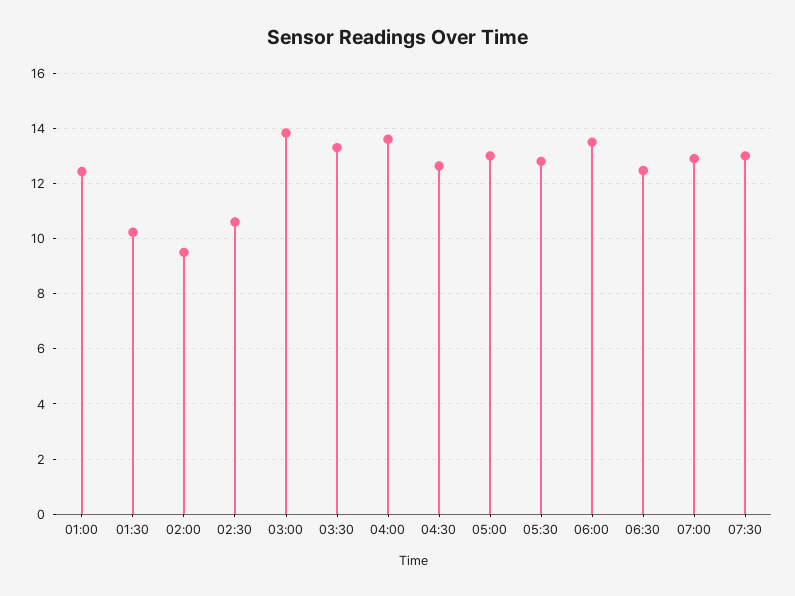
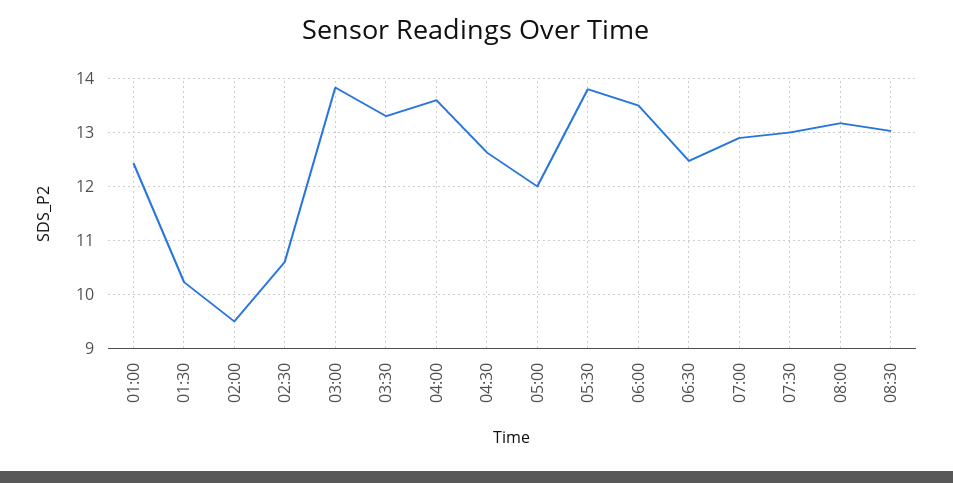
05:00: 13 -> 12
05:30: 12.75 -> 13.8
08:00: none -> 13.2
08:30: none -> 13

